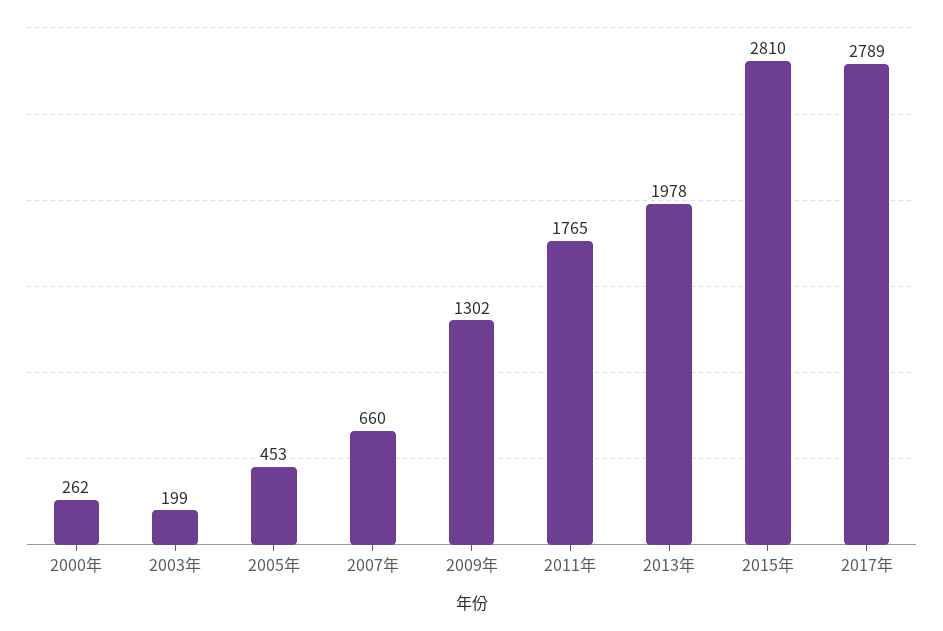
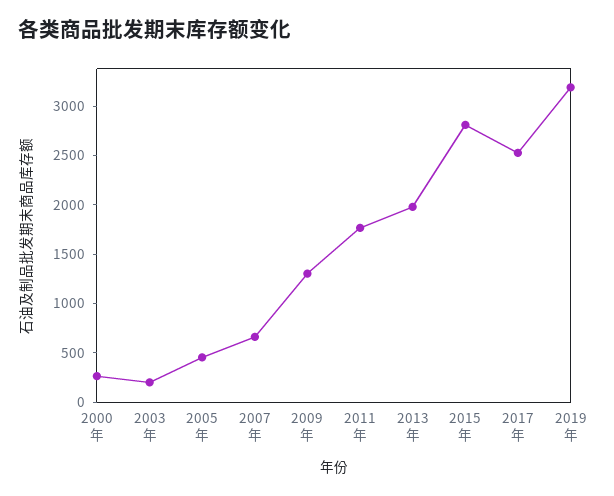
2017年: 2789 -> 2500
2019年: none -> 3200

